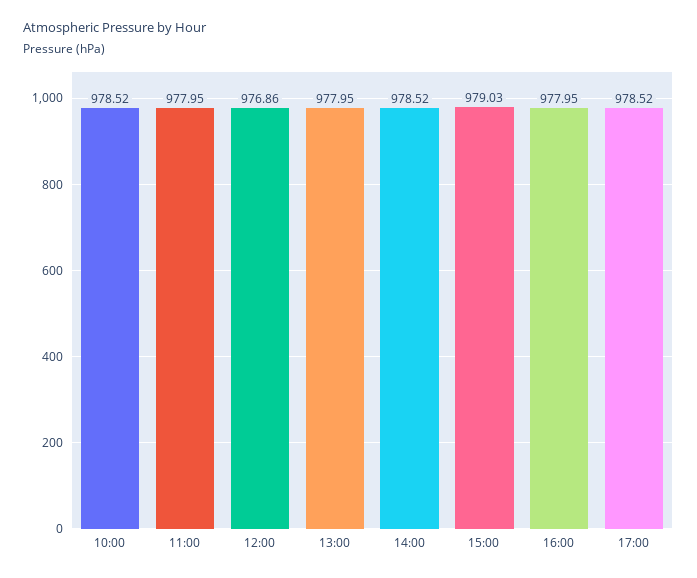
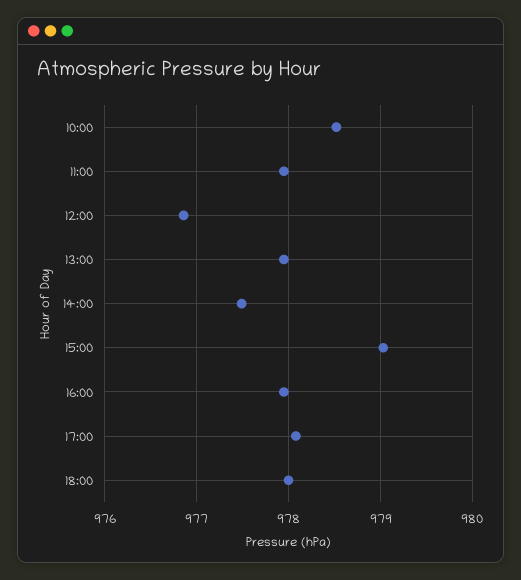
14:00: 978.52 -> 977.5
17:00: 978.52 -> 978.1
18:00: none -> 978

